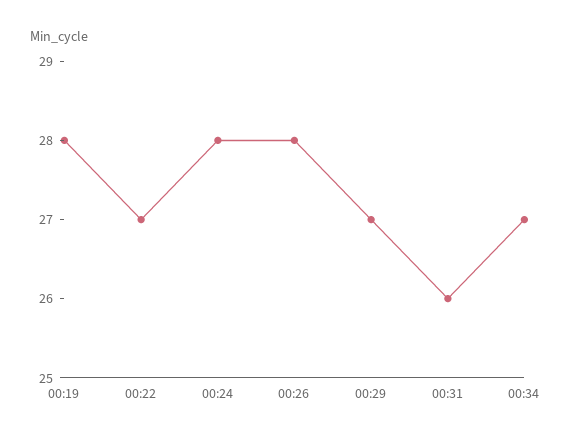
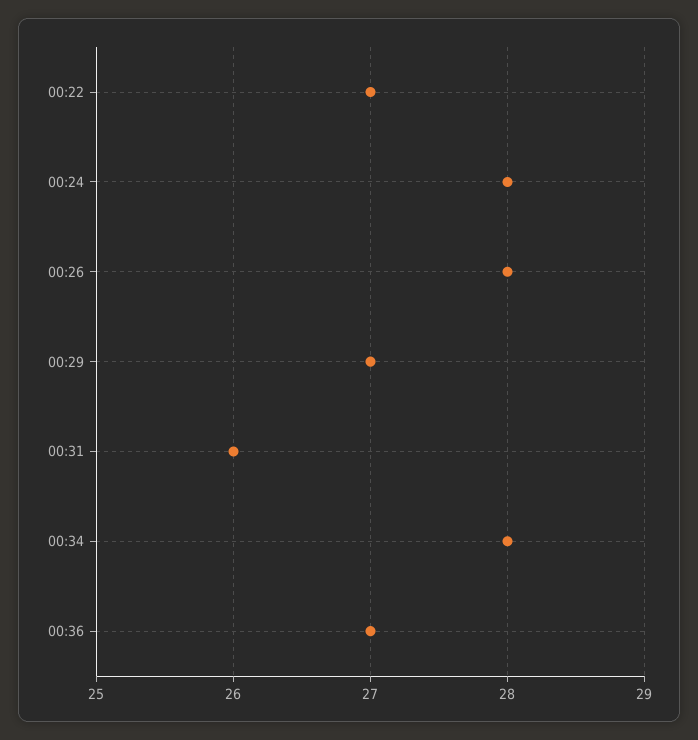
00:19: 28 -> none
00:34: 27 -> 28
00:36: none -> 27

